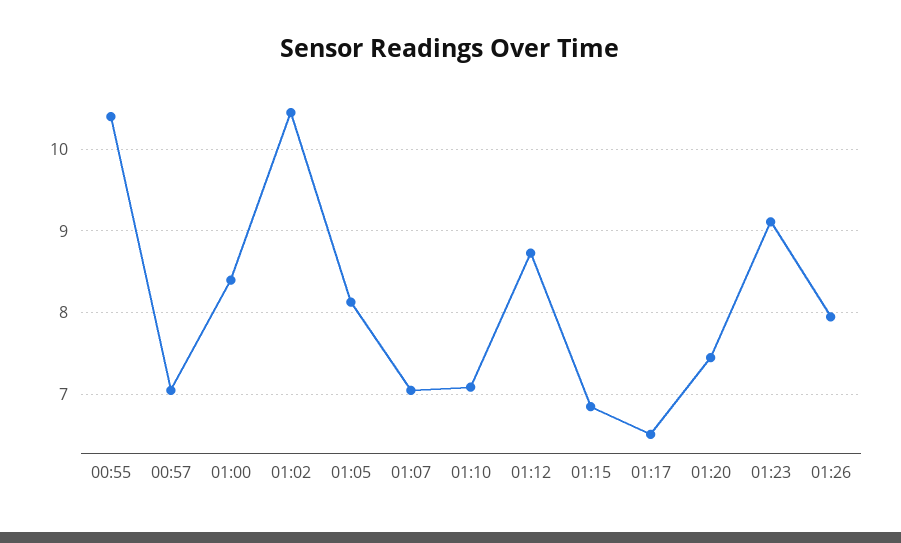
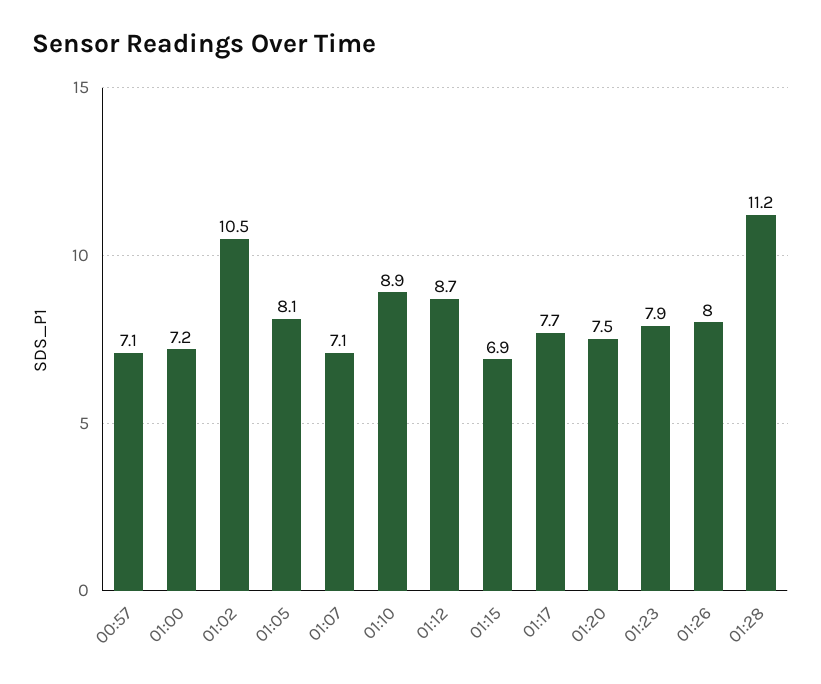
00:55: 10.4 -> none
01:00: 8.4 -> 7.2
01:10: 7.1 -> 8.9
01:17: 6.5 -> 7.7
01:23: 9.1 -> 7.9
01:28: none -> 11.2

